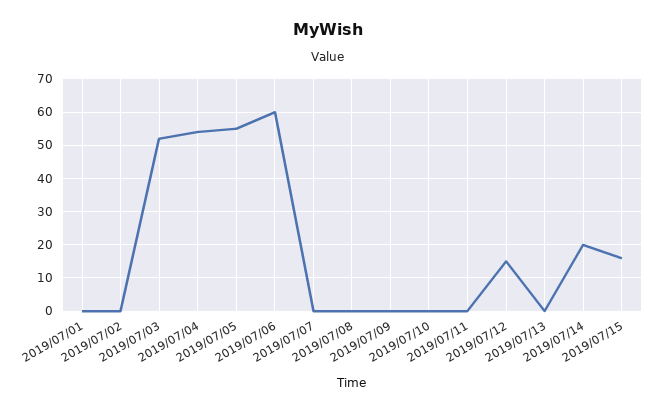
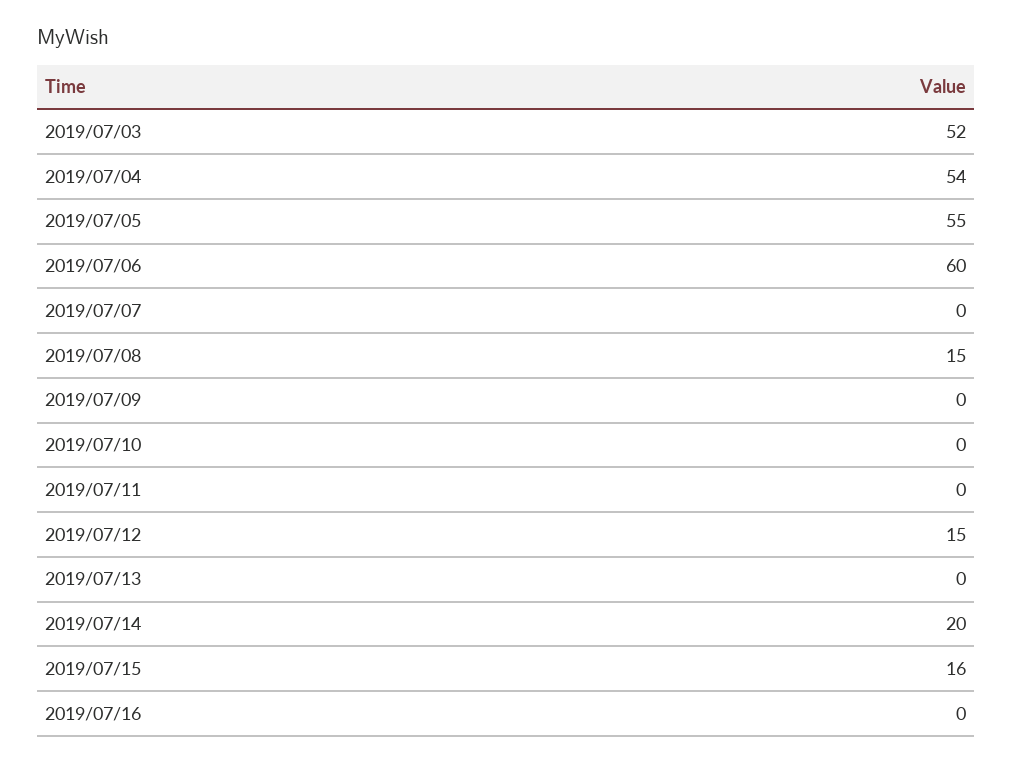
2019/07/01: 0 -> none
2019/07/02: 0 -> none
2019/07/08: 0 -> 15
2019/07/16: none -> 0

